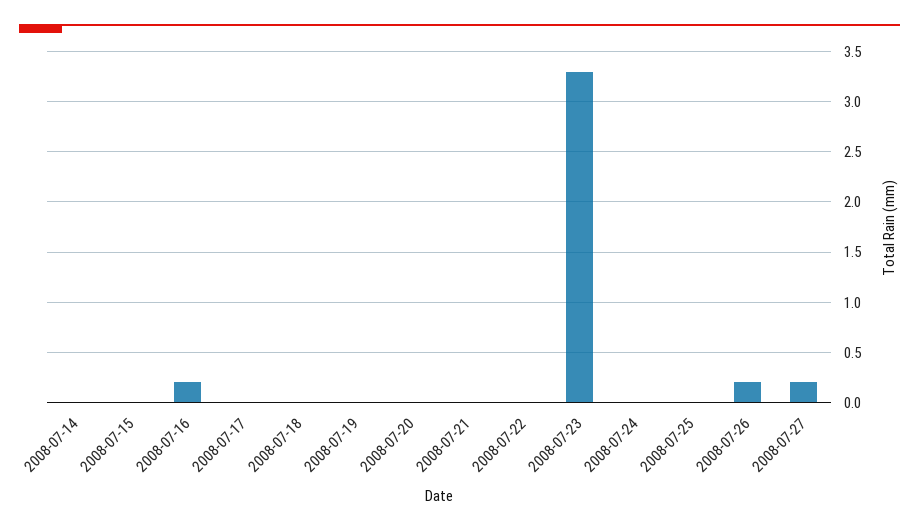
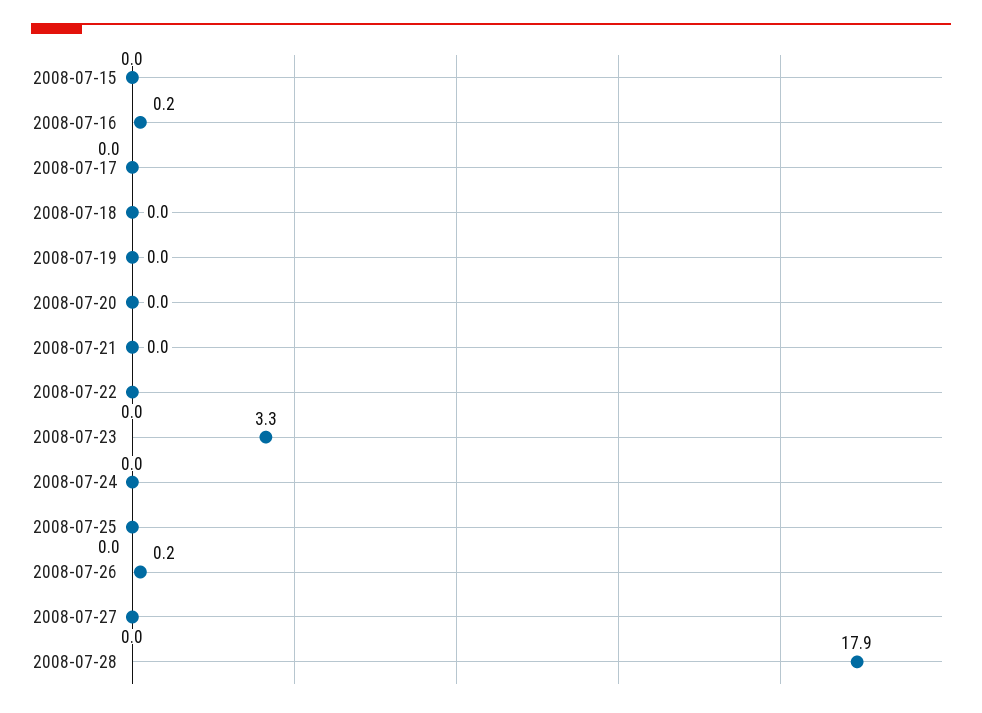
2008-07-14: 0 -> none
2008-07-27: 0.2 -> 0
2008-07-28: none -> 17.9

